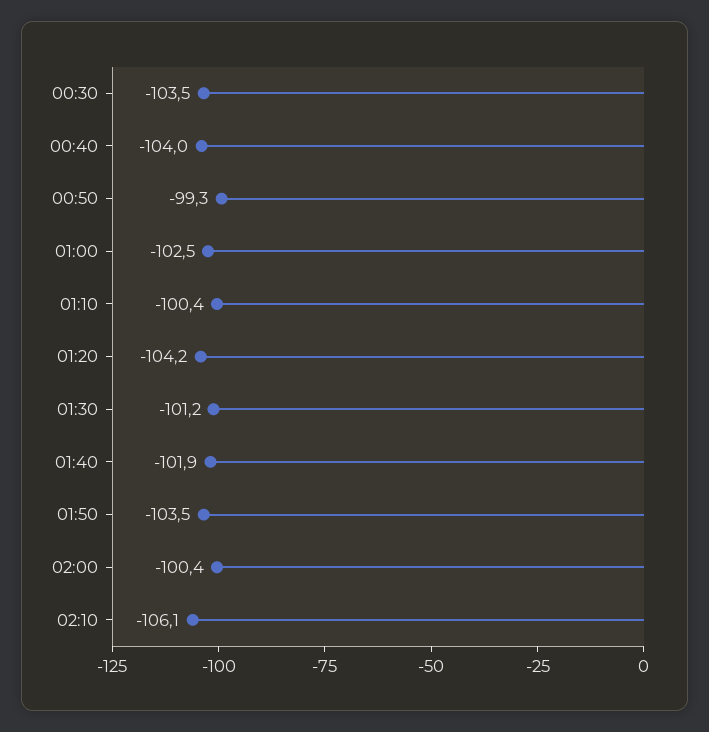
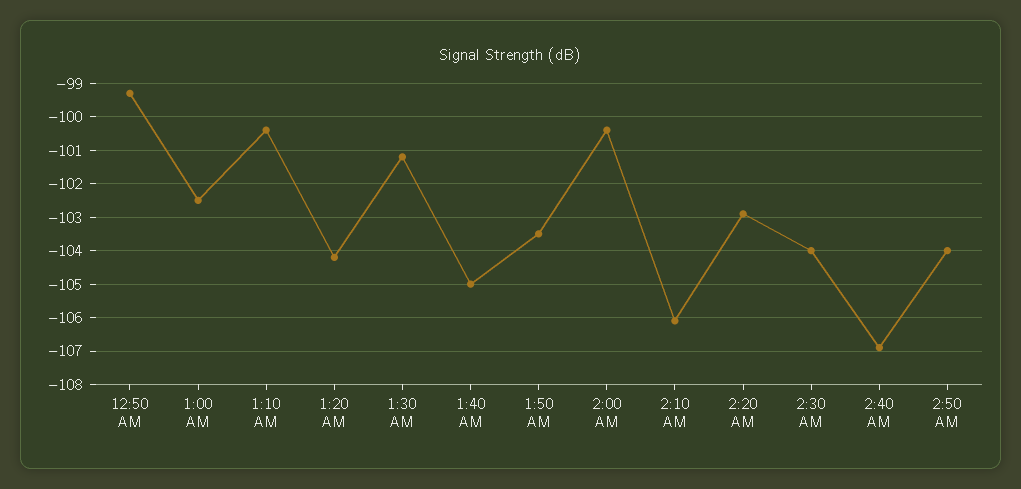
00:30: -103.5 -> none
00:40: -104 -> none
01:40: -101.9 -> -105
2:20 AM: none -> -103
2:30 AM: none -> -104
2:40 AM: none -> -107
2:50 AM: none -> -104

